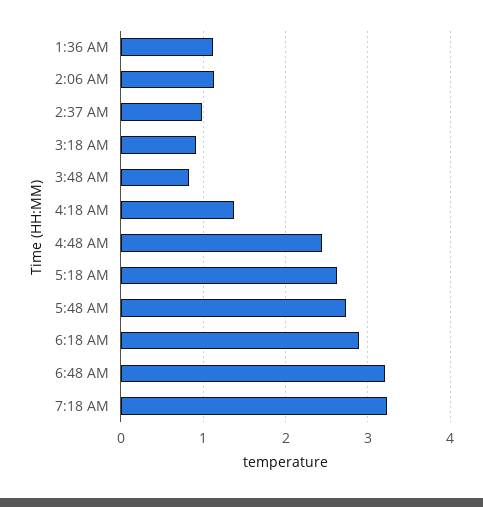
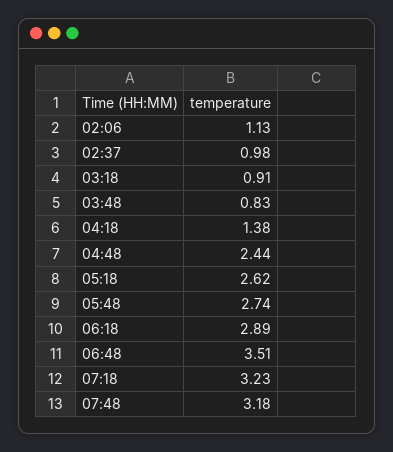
1:36 AM: 1.1 -> none
6:48 AM: 3.2 -> 3.51
07:48: none -> 3.18

